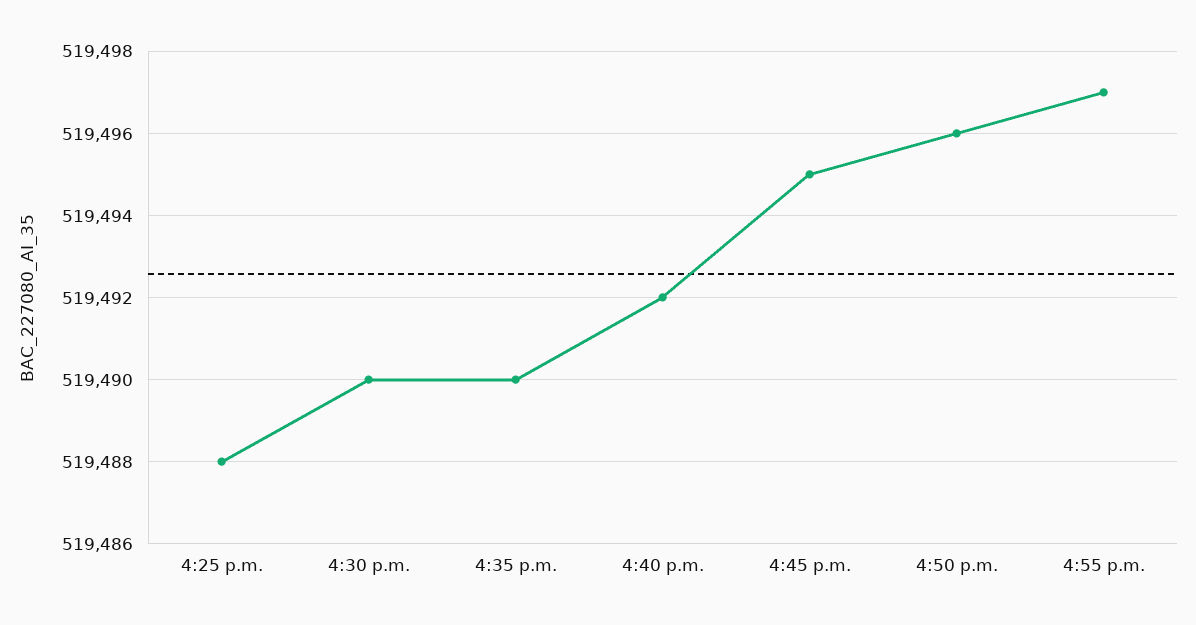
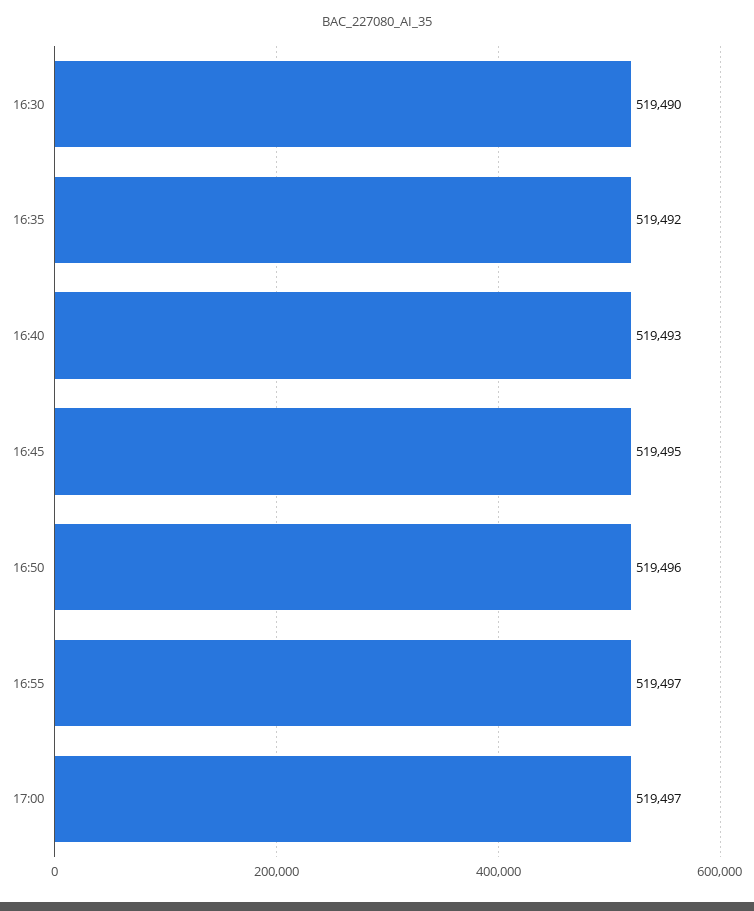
4:25 p.m.: 519488 -> none
4:35 p.m.: 519490 -> 519492
4:40 p.m.: 519492 -> 519493
17:00: none -> 519497

